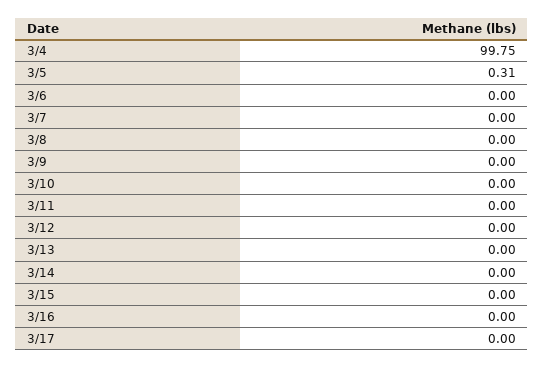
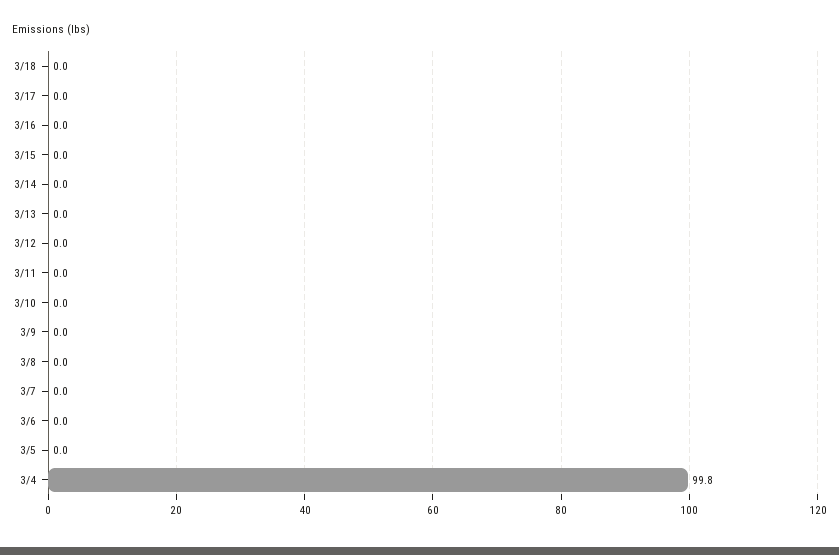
3/5: 0.31 -> 0
3/18: none -> 0

